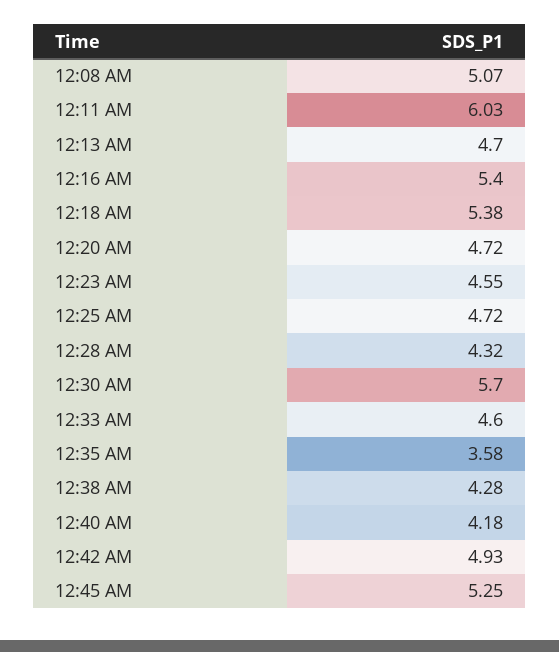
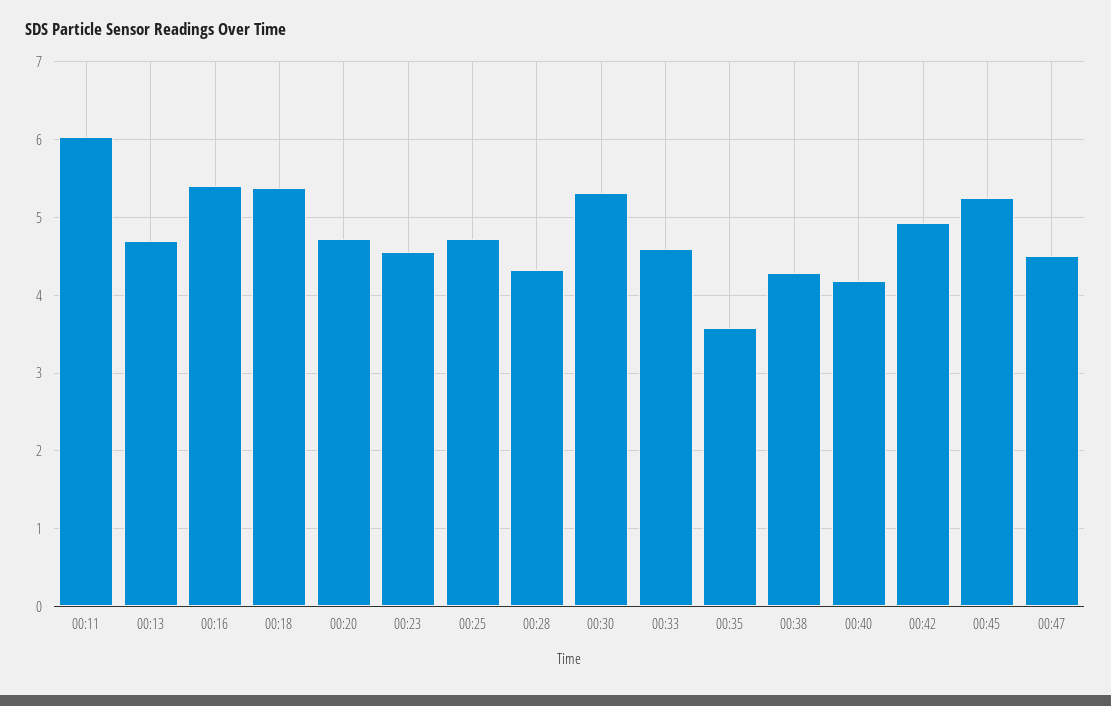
12:08 AM: 5.07 -> none
12:30 AM: 5.7 -> 5.3
00:47: none -> 4.5

